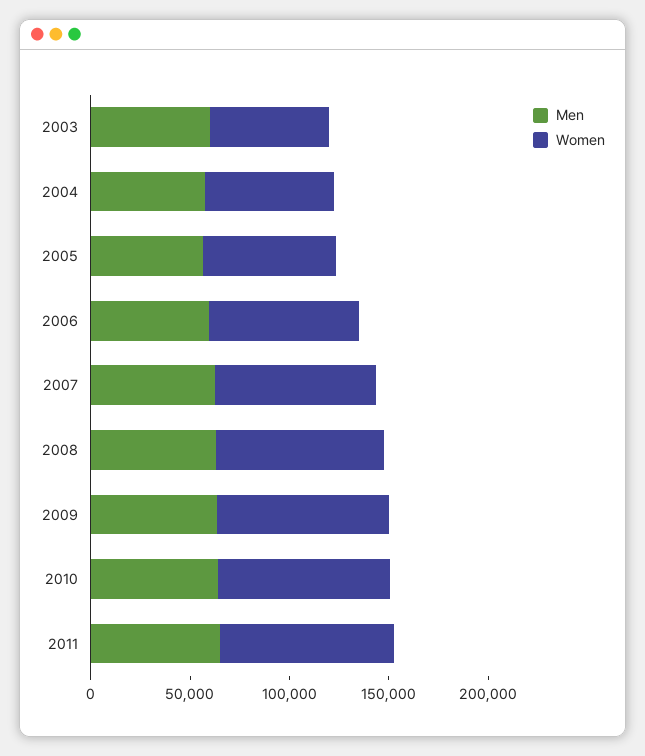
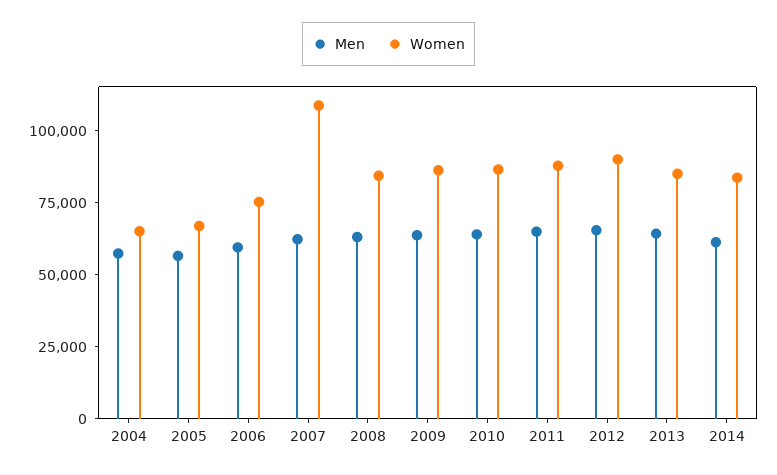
Men, 2003: 60000 -> none
Women, 2003: 60000 -> none
Women, 2007: 80000 -> 110000
Men, 2012: none -> 65000
Women, 2012: none -> 90000
Men, 2013: none -> 65000
Women, 2013: none -> 85000
Men, 2014: none -> 60000
Women, 2014: none -> 85000

